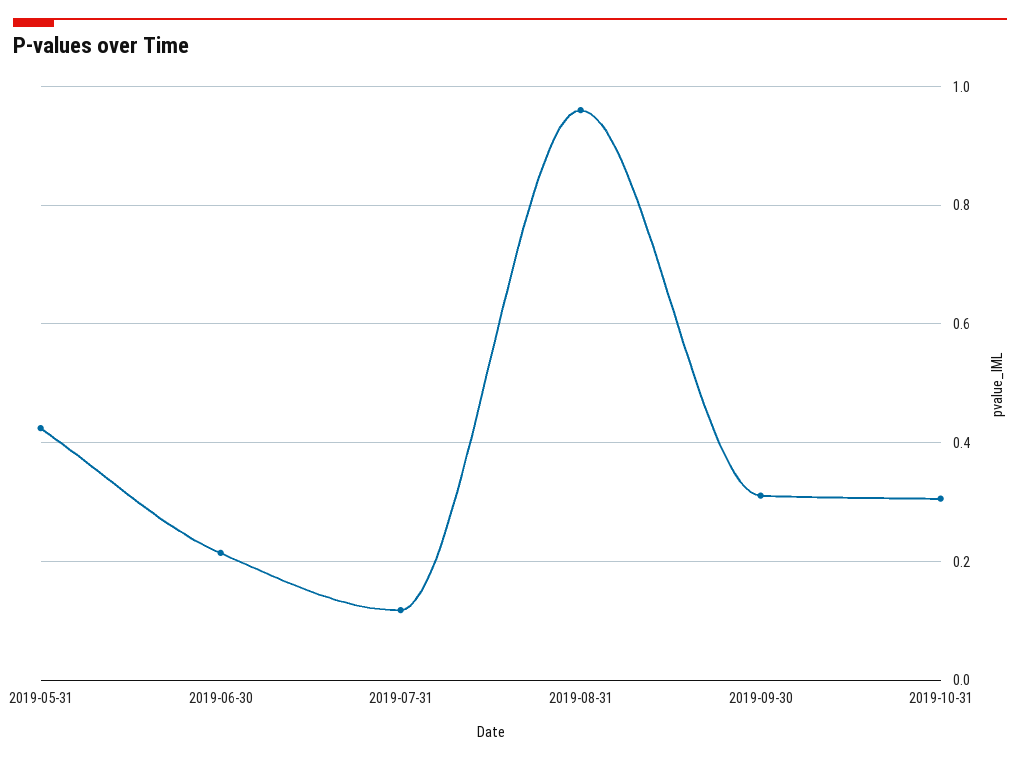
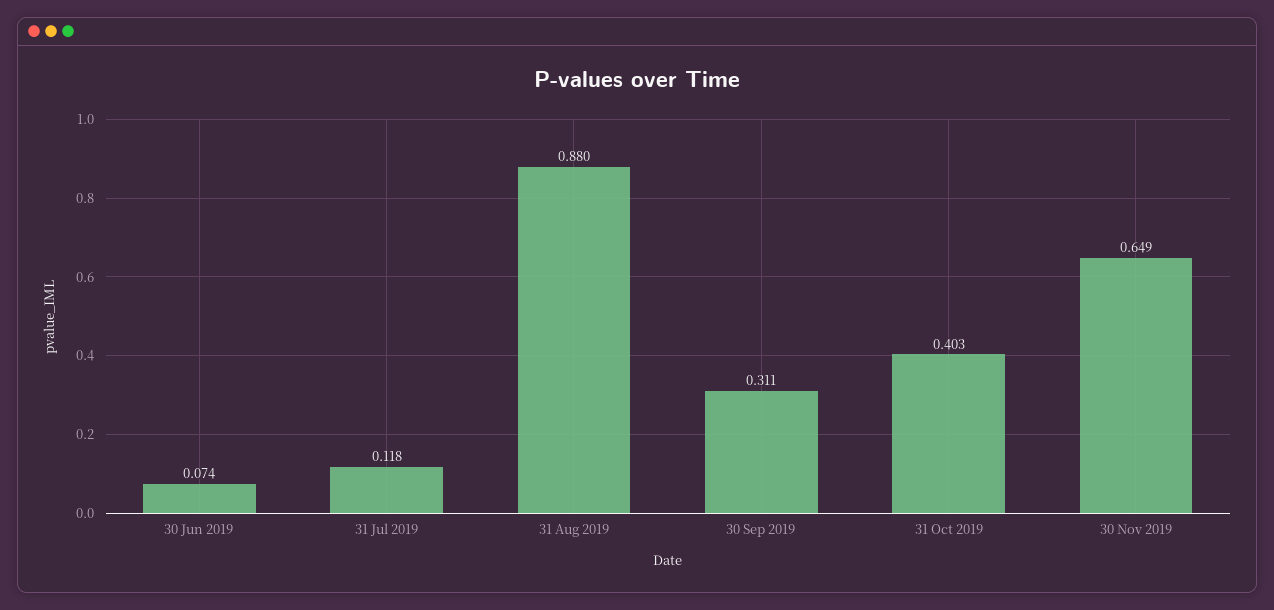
2019-05-31: 0.42 -> none
2019-06-30: 0.22 -> 0.074
2019-08-31: 0.96 -> 0.88
2019-10-31: 0.3 -> 0.403
30 Nov 2019: none -> 0.649

